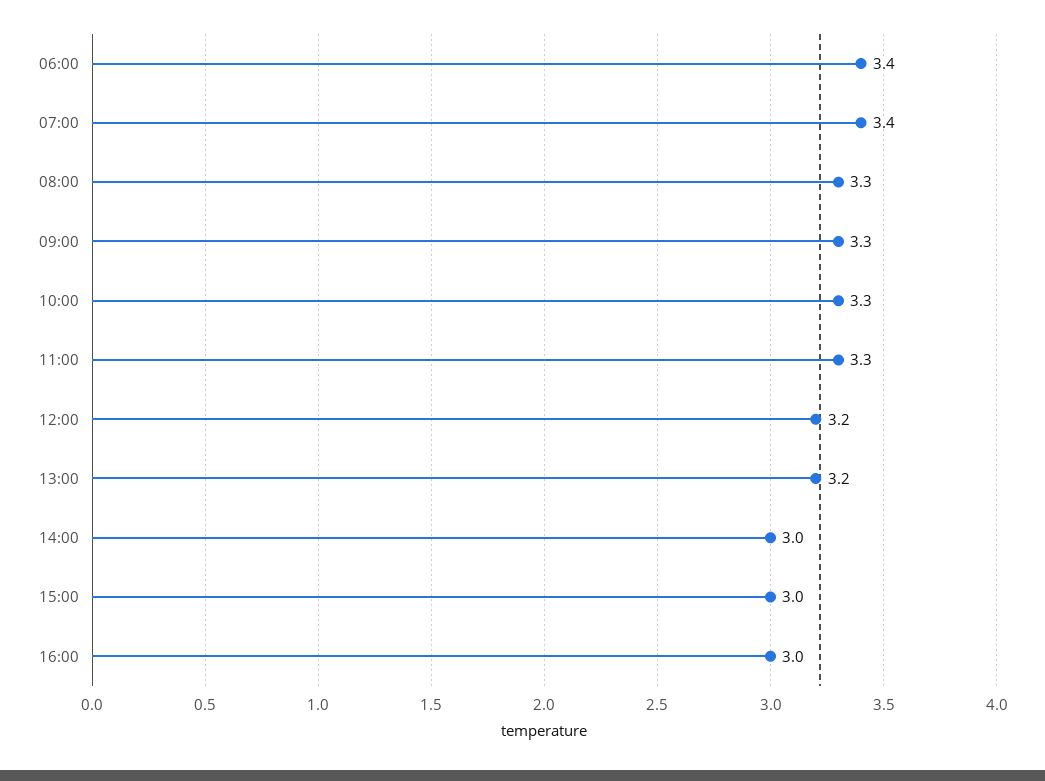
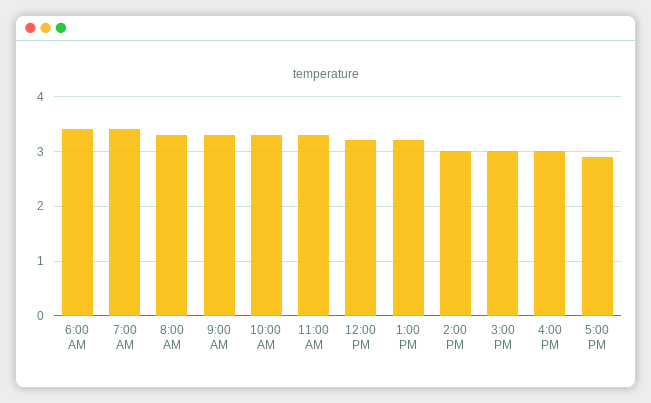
5:00 PM: none -> 3

